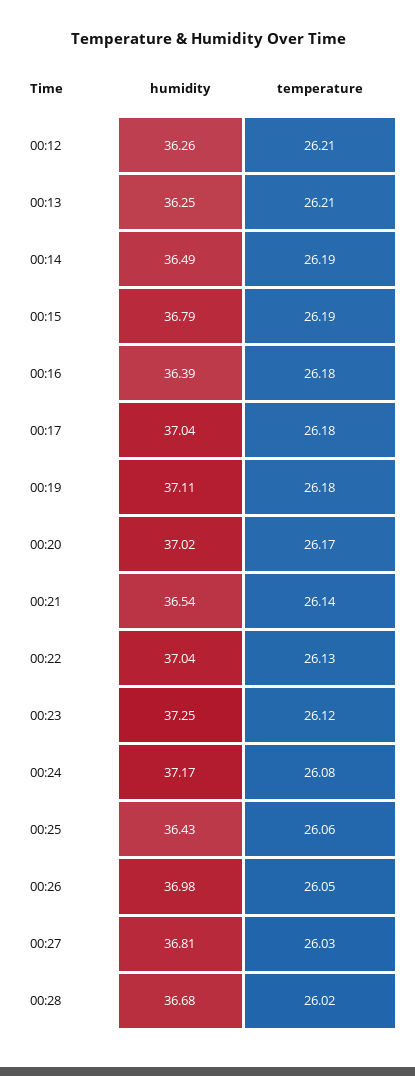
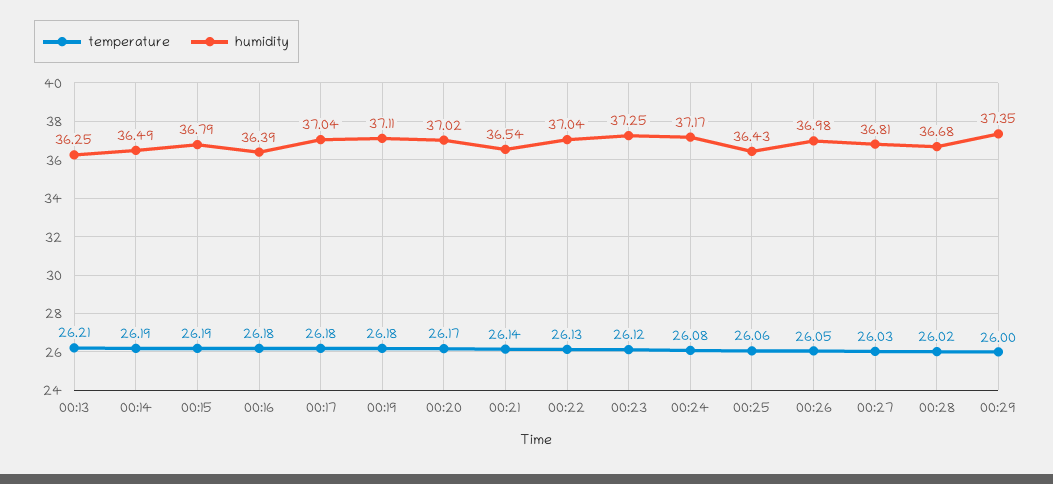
humidity, 00:12: 36.26 -> none
temperature, 00:12: 26.21 -> none
temperature, 00:29: none -> 26
humidity, 00:29: none -> 37.35

